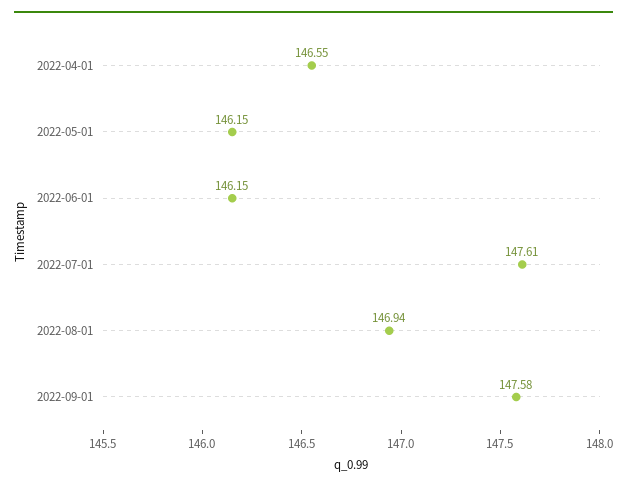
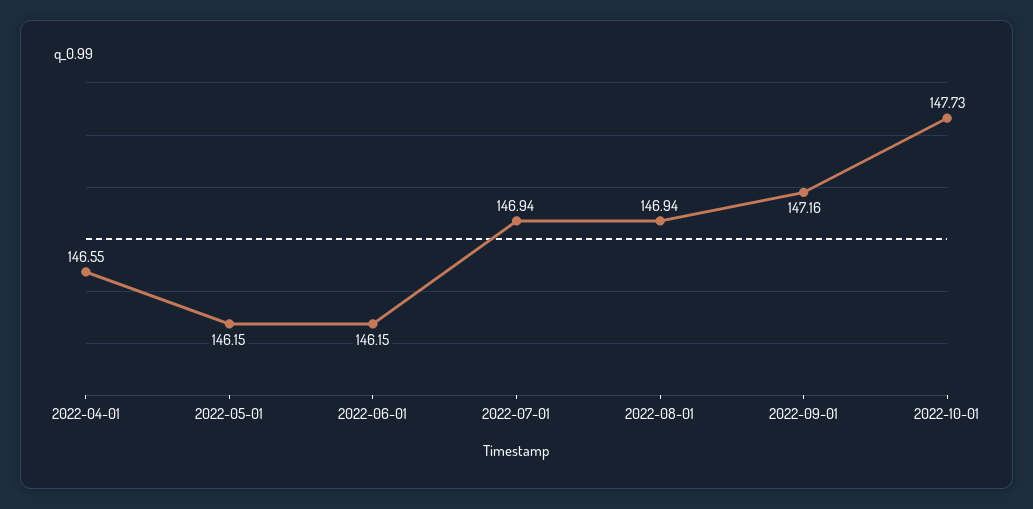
2022-07-01: 147.61 -> 146.94
2022-09-01: 147.58 -> 147.16
2022-10-01: none -> 147.73

